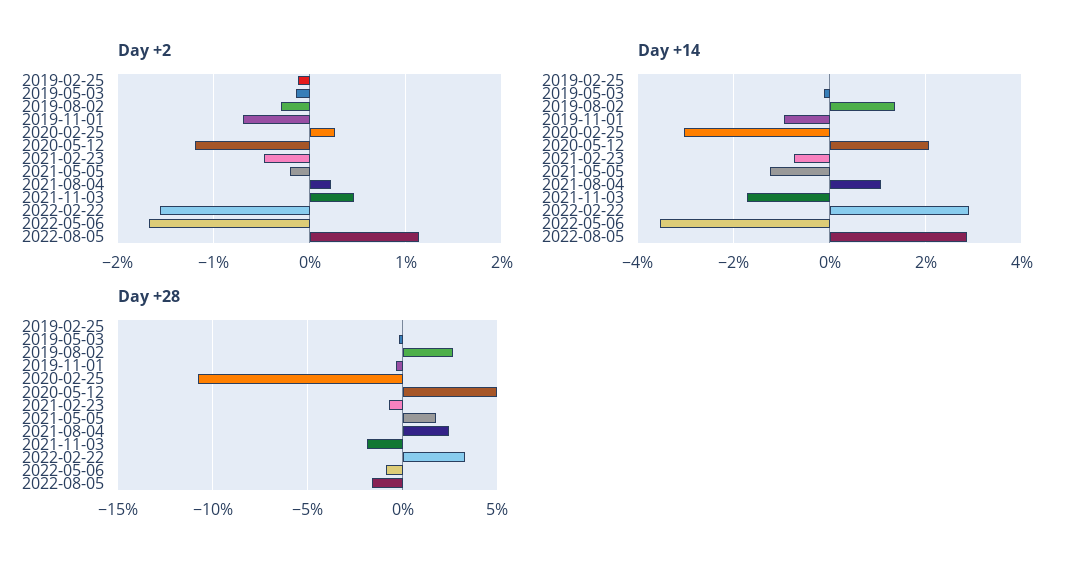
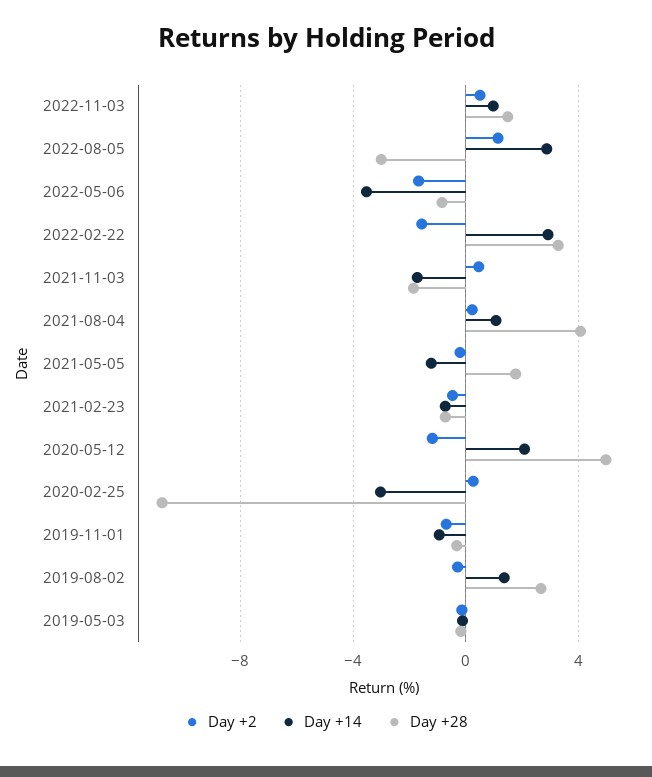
Day +2, 2019-02-25: -0.1 -> none
Day +14, 2019-02-25: 0 -> none
Day +28, 2019-02-25: 0 -> none
Day +28, 2021-08-04: 2.5 -> 4
Day +28, 2022-08-05: -1.5 -> -3
Day +2, 2022-11-03: none -> 0.5
Day +14, 2022-11-03: none -> 1
Day +28, 2022-11-03: none -> 1.5

